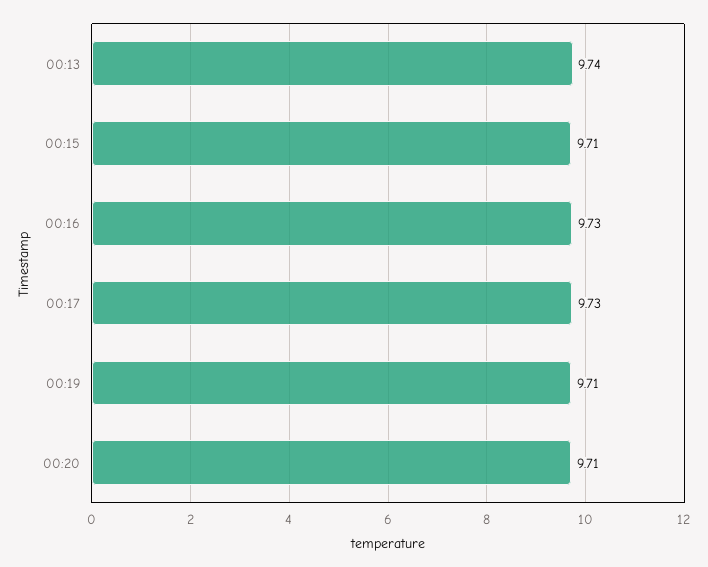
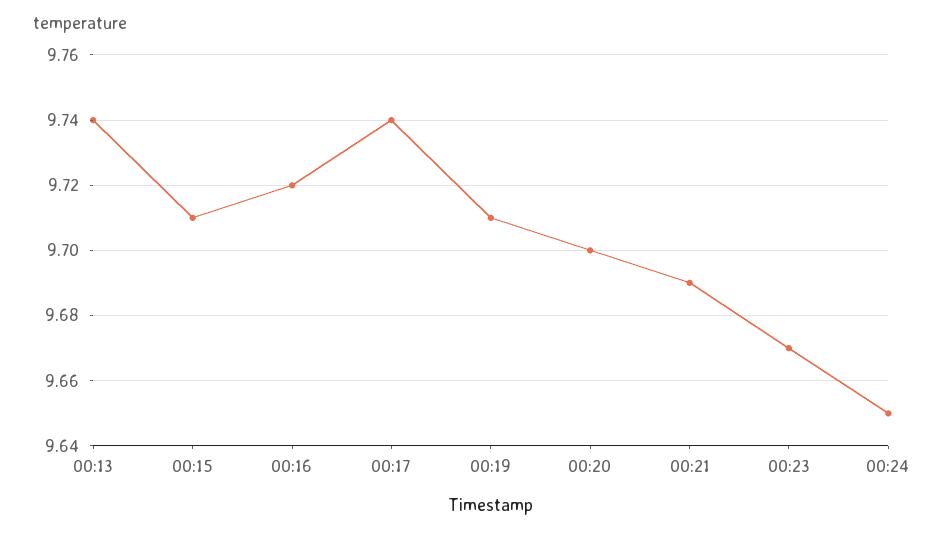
00:16: 9.73 -> 9.72
00:17: 9.73 -> 9.74
00:20: 9.71 -> 9.7
00:21: none -> 9.69
00:23: none -> 9.67
00:24: none -> 9.65

